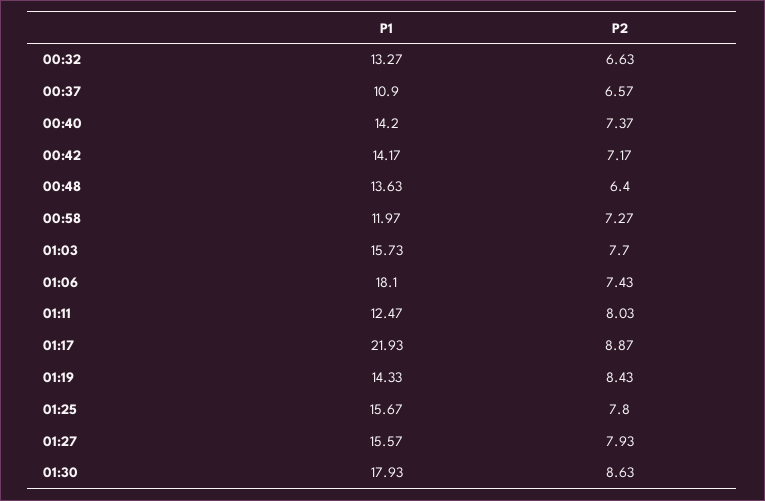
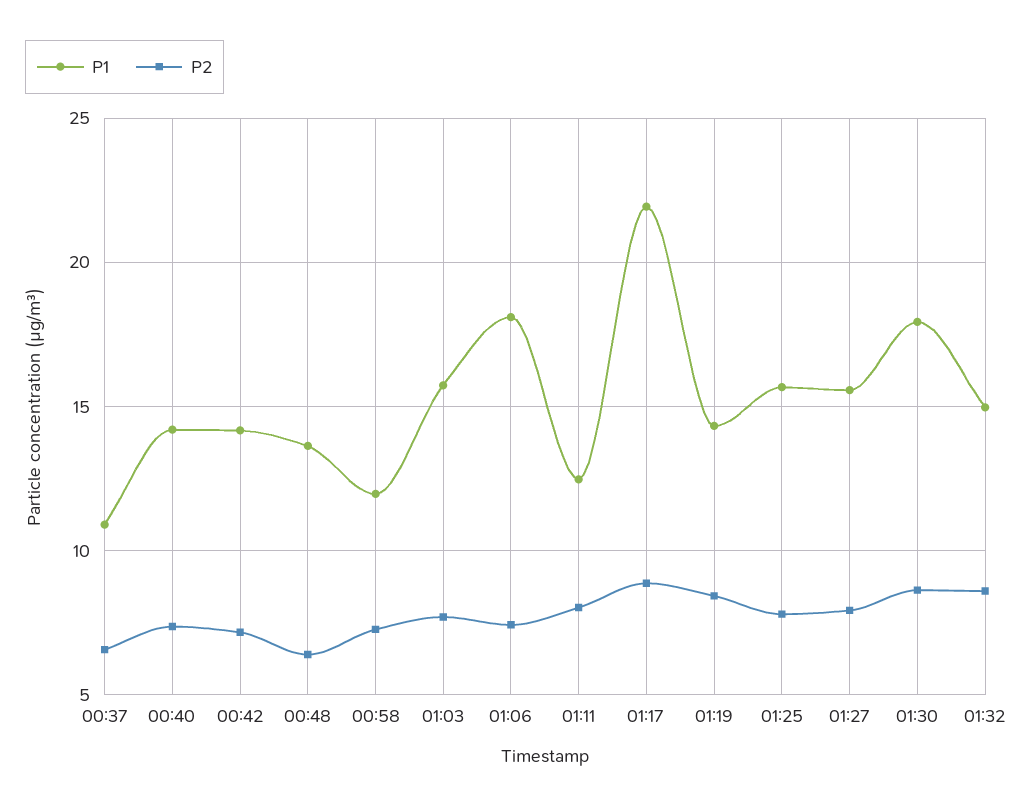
P1, 00:32: 13.27 -> none
P2, 00:32: 6.63 -> none
P1, 01:32: none -> 15
P2, 01:32: none -> 8.5

